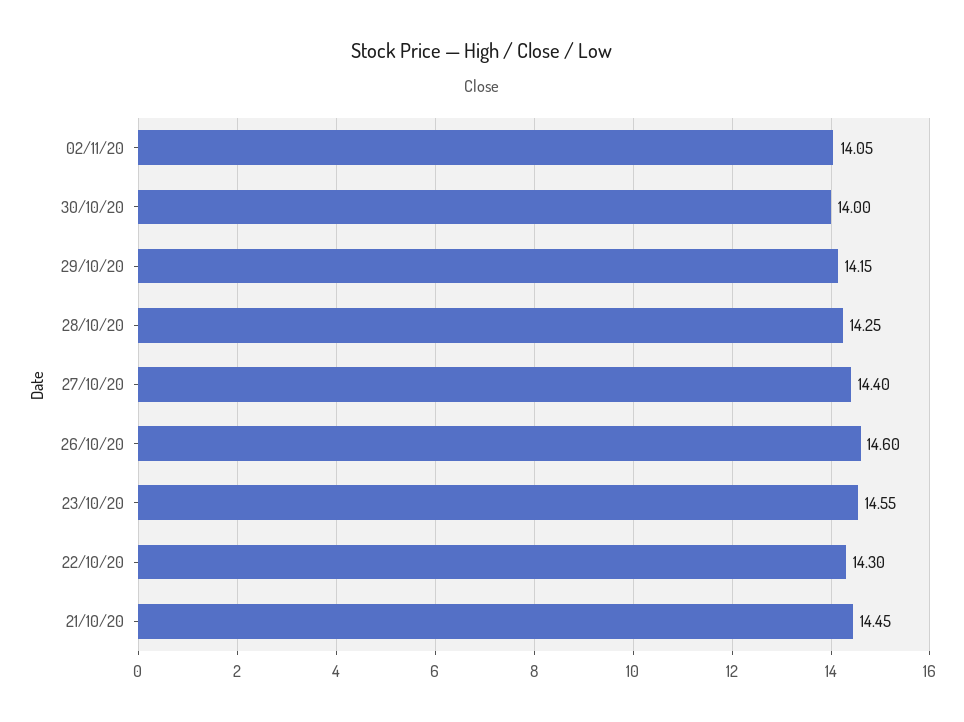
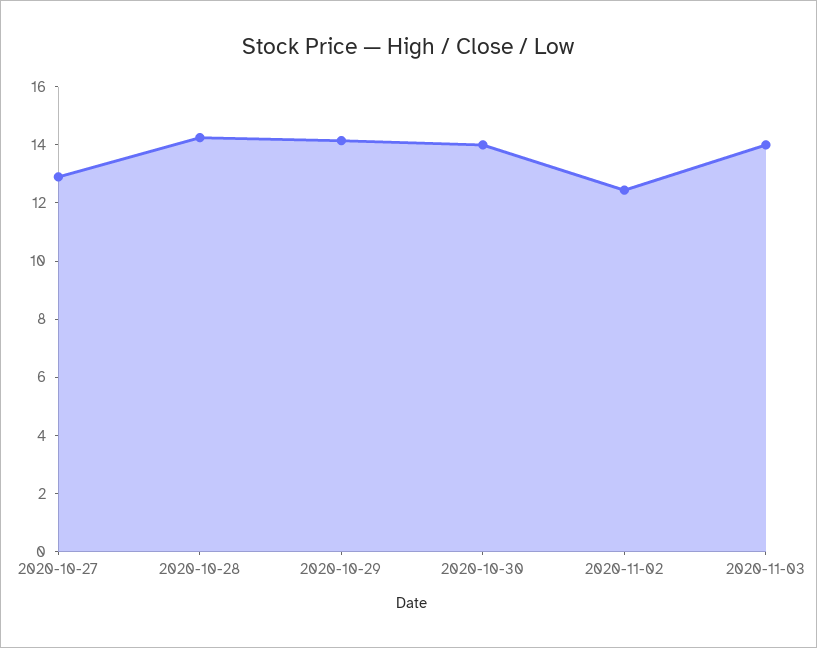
02/11/20: 14.05 -> 12.5
27/10/20: 14.4 -> 13
26/10/20: 14.6 -> none
23/10/20: 14.55 -> none
22/10/20: 14.3 -> none
21/10/20: 14.45 -> none
2020-11-03: none -> 14

